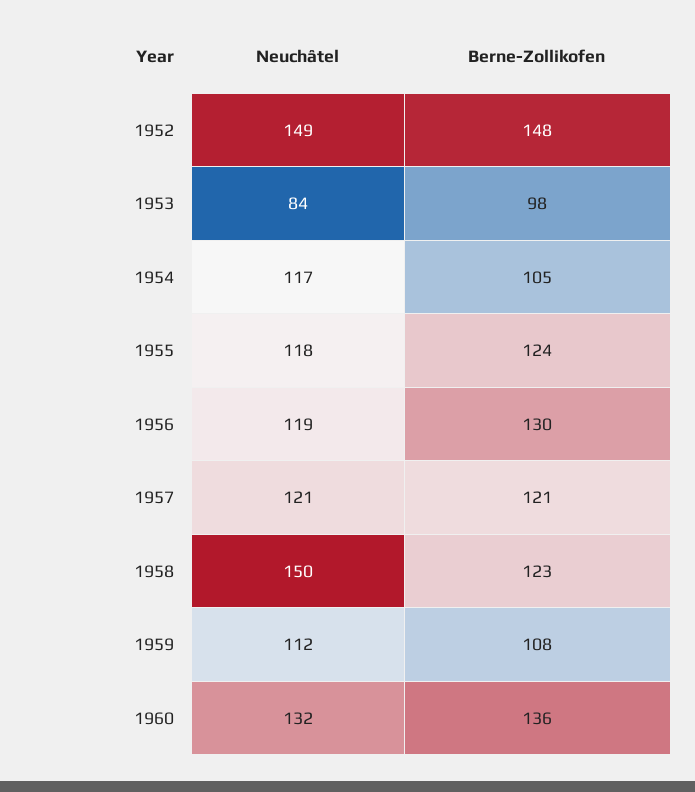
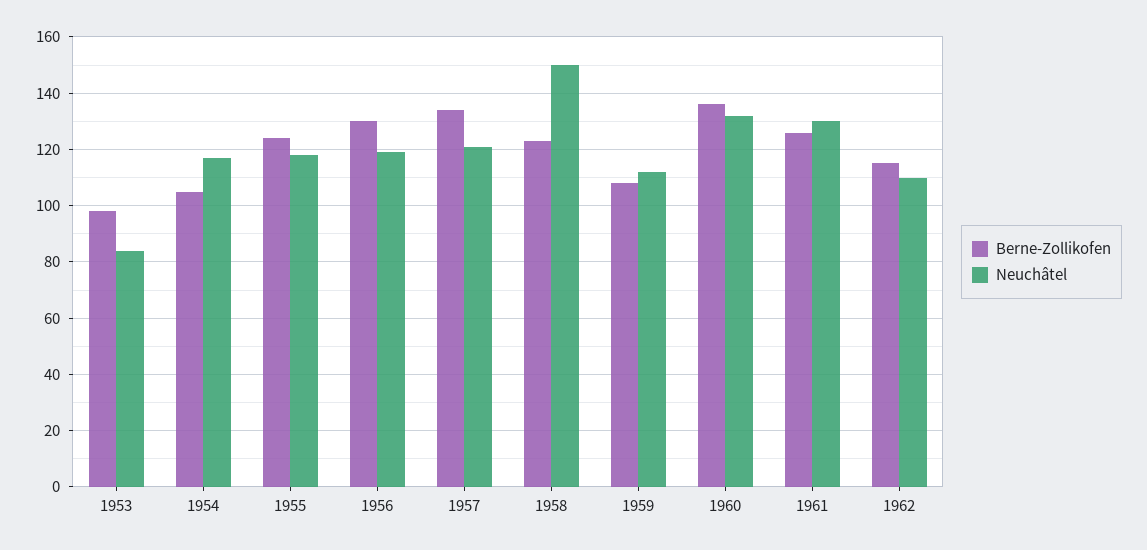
Neuchâtel, 1952: 149 -> none
Berne-Zollikofen, 1952: 148 -> none
Berne-Zollikofen, 1957: 121 -> 135
Berne-Zollikofen, 1961: none -> 125
Neuchâtel, 1961: none -> 130
Berne-Zollikofen, 1962: none -> 115
Neuchâtel, 1962: none -> 110

